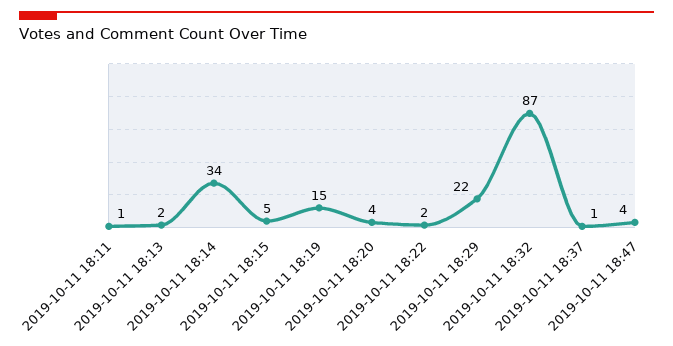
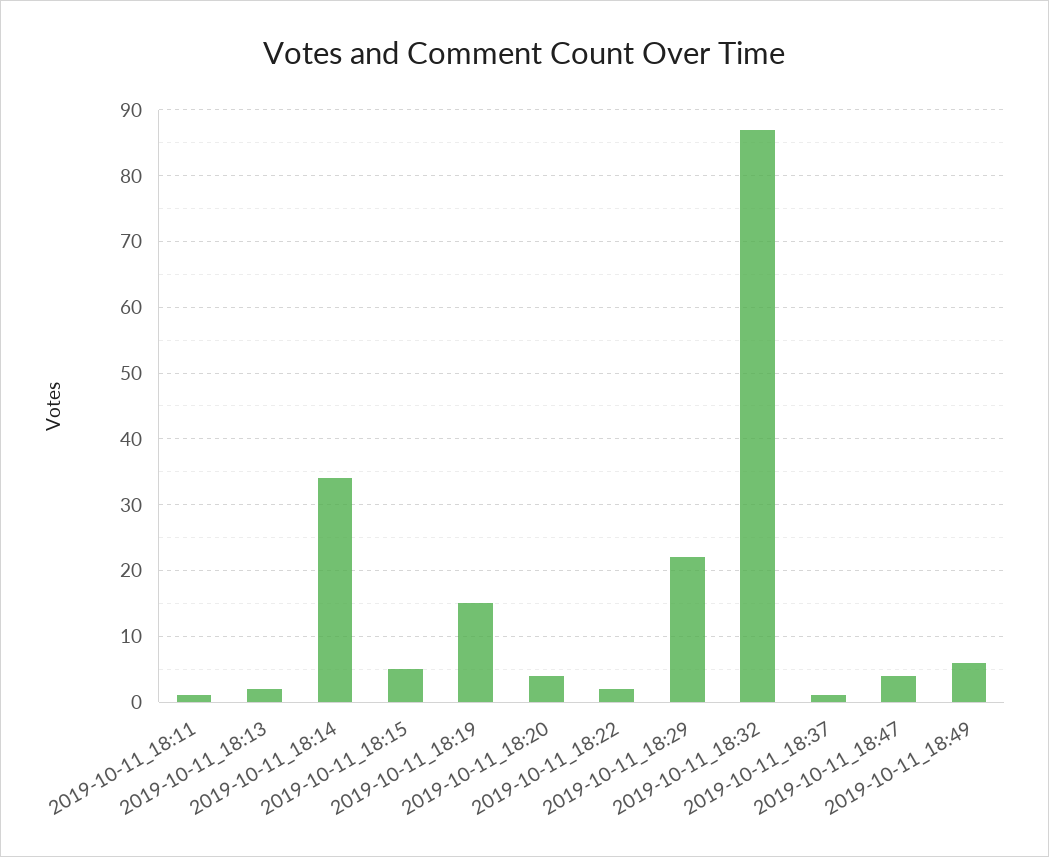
2019-10-11_18:49: none -> 6

